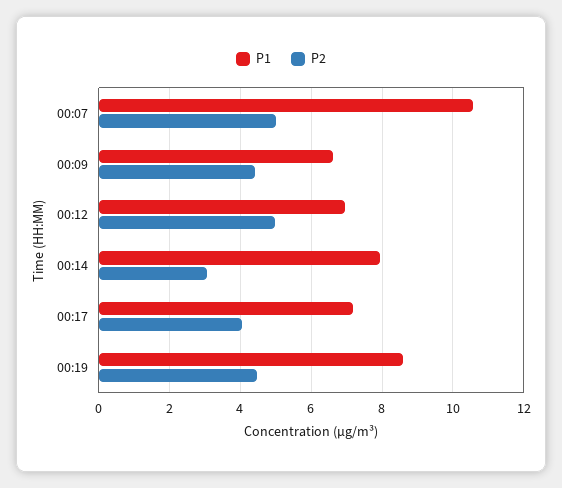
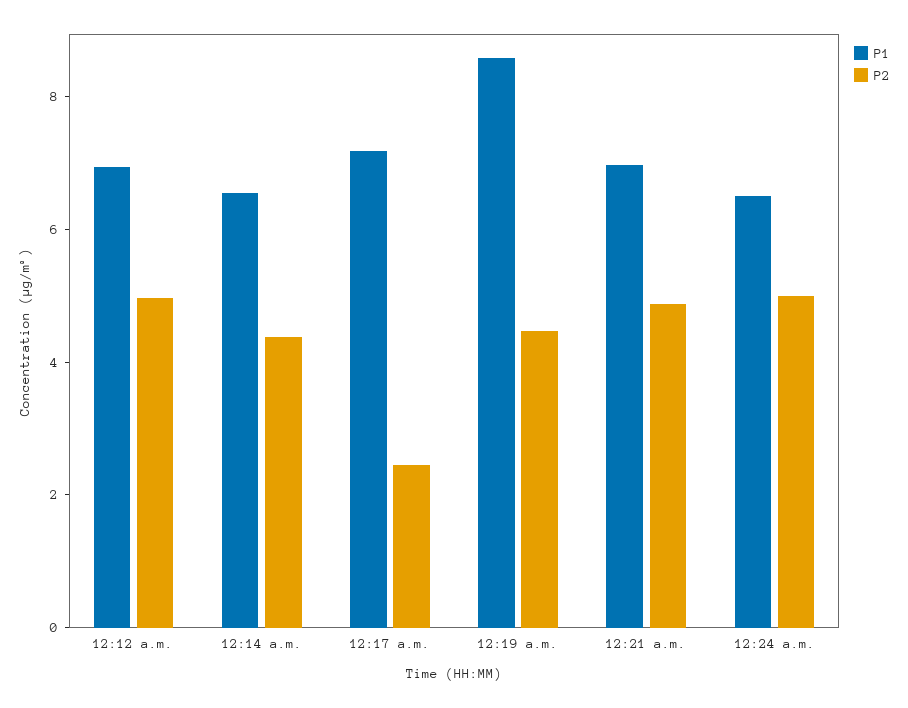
P1, 00:07: 10.6 -> none
P2, 00:07: 5 -> none
P1, 00:09: 6.6 -> none
P2, 00:09: 4.4 -> none
P1, 00:14: 8 -> 6.5
P2, 00:14: 3 -> 4.5
P2, 00:17: 4 -> 2.5
P1, 12:21 a.m.: none -> 7
P2, 12:21 a.m.: none -> 5
P1, 12:24 a.m.: none -> 6.5
P2, 12:24 a.m.: none -> 5

